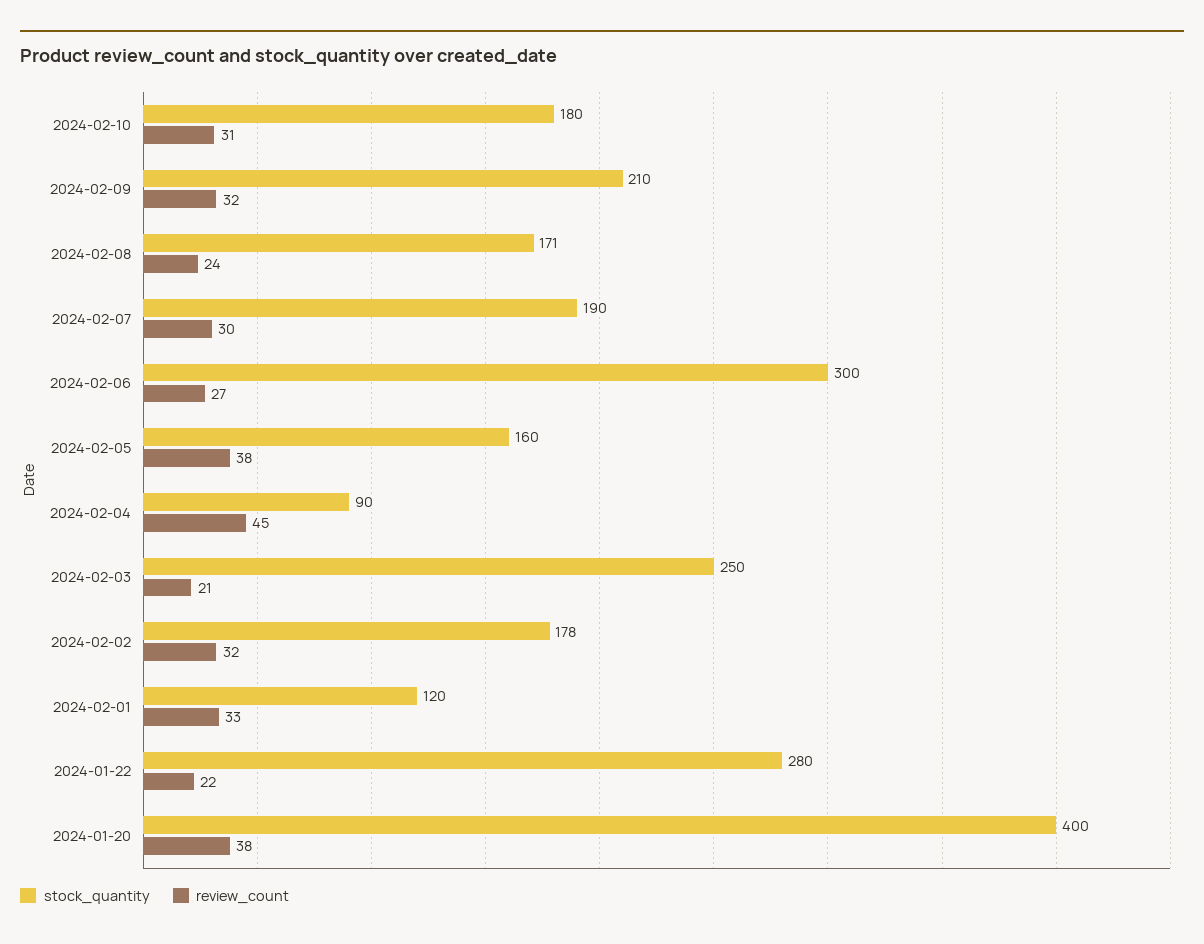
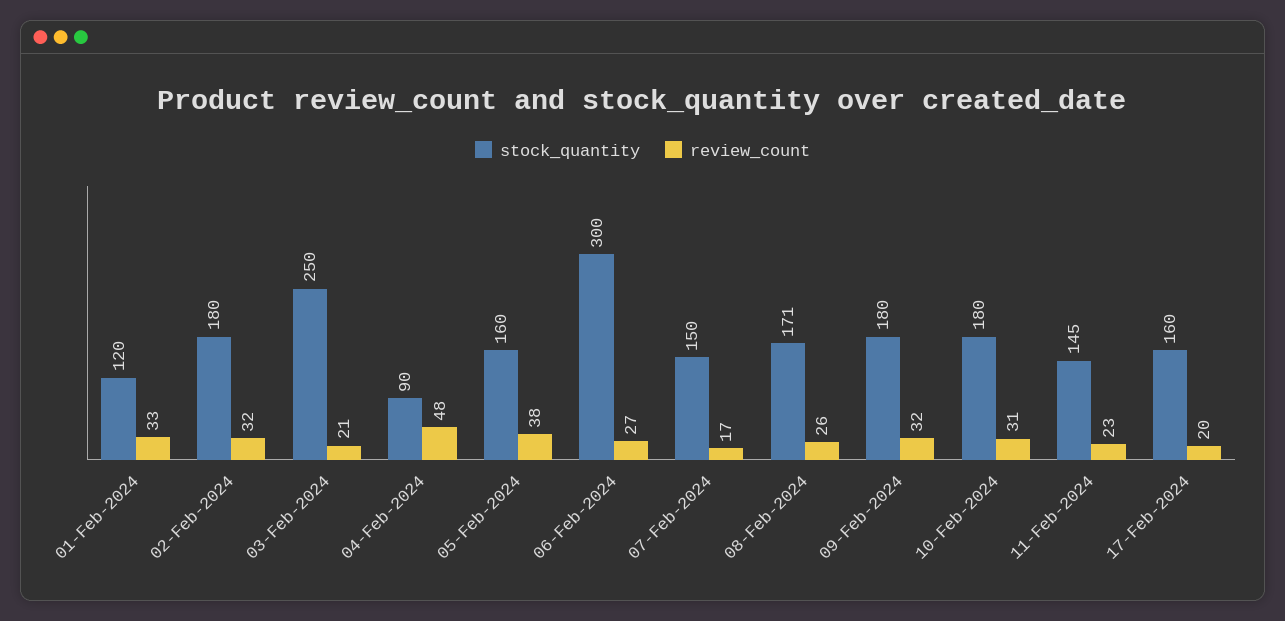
stock_quantity, 2024-02-09: 210 -> 180
review_count, 2024-02-08: 24 -> 26
stock_quantity, 2024-02-07: 190 -> 150
review_count, 2024-02-07: 30 -> 17
review_count, 2024-02-04: 45 -> 48
stock_quantity, 2024-02-02: 178 -> 180
stock_quantity, 2024-01-22: 280 -> none
review_count, 2024-01-22: 22 -> none
stock_quantity, 2024-01-20: 400 -> none
review_count, 2024-01-20: 38 -> none
stock_quantity, 11-Feb-2024: none -> 145
review_count, 11-Feb-2024: none -> 23
stock_quantity, 17-Feb-2024: none -> 160
review_count, 17-Feb-2024: none -> 20

